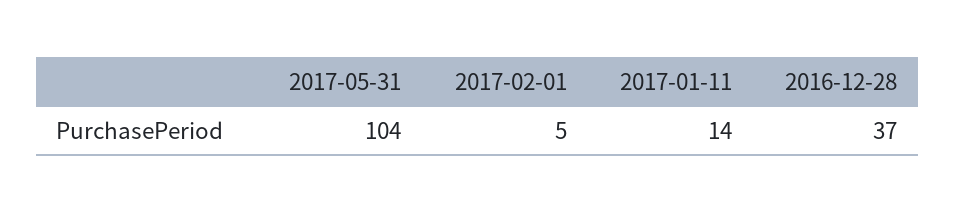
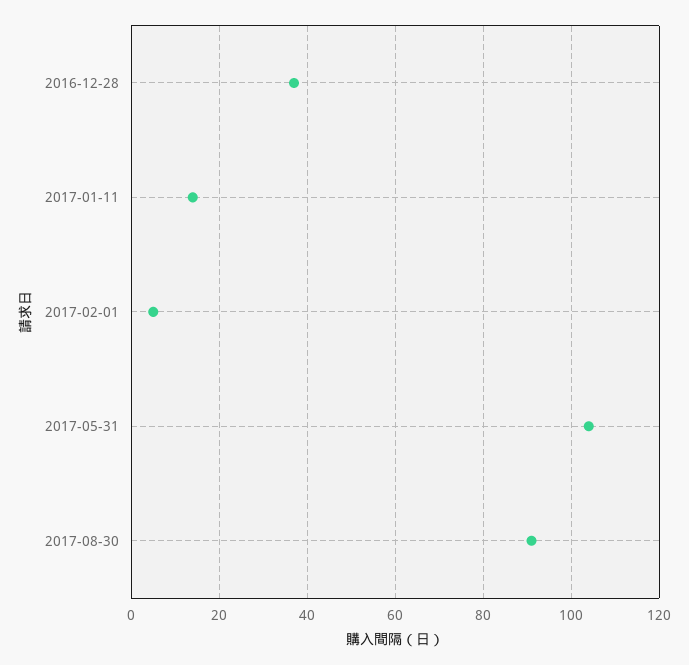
2017-08-30: none -> 90

